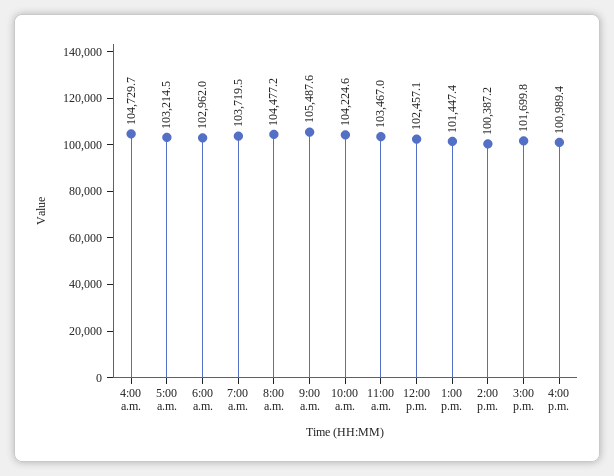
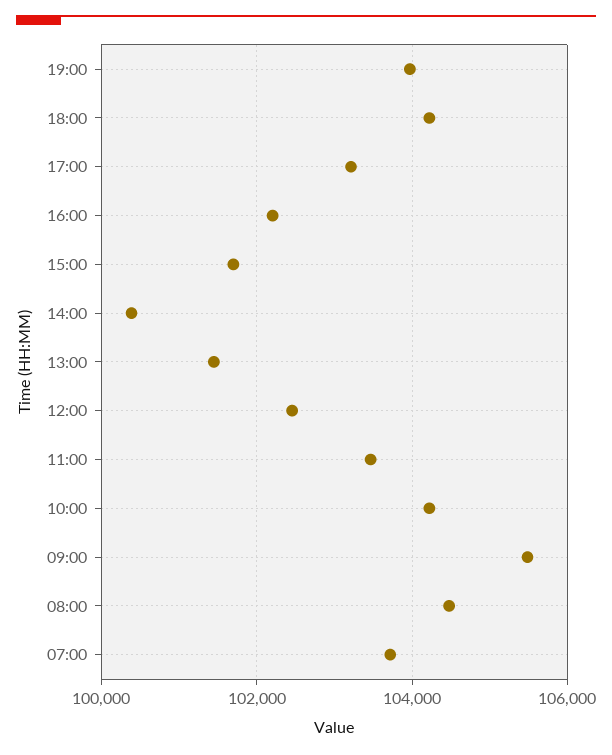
4:00 a.m.: 104729.7 -> none
5:00 a.m.: 103214.5 -> none
6:00 a.m.: 102962 -> none
4:00 p.m.: 100989.4 -> 102200
19:00: none -> 104000
18:00: none -> 104200
17:00: none -> 103200

